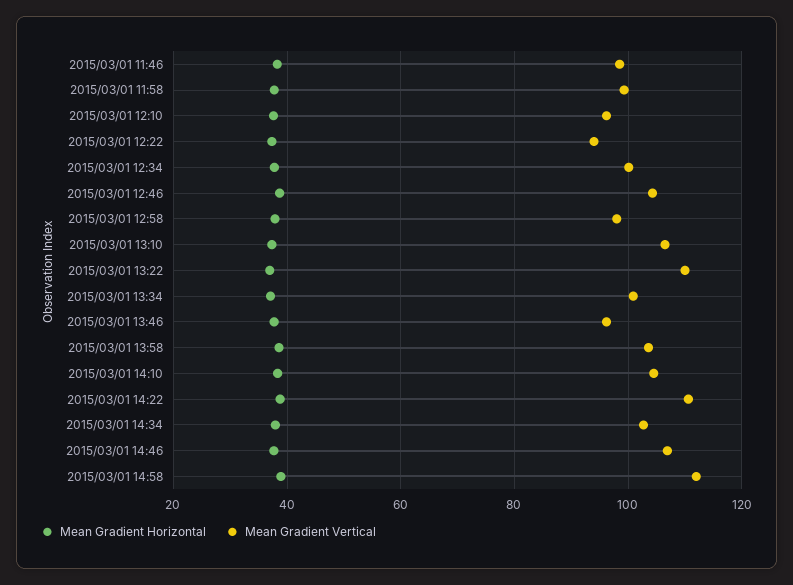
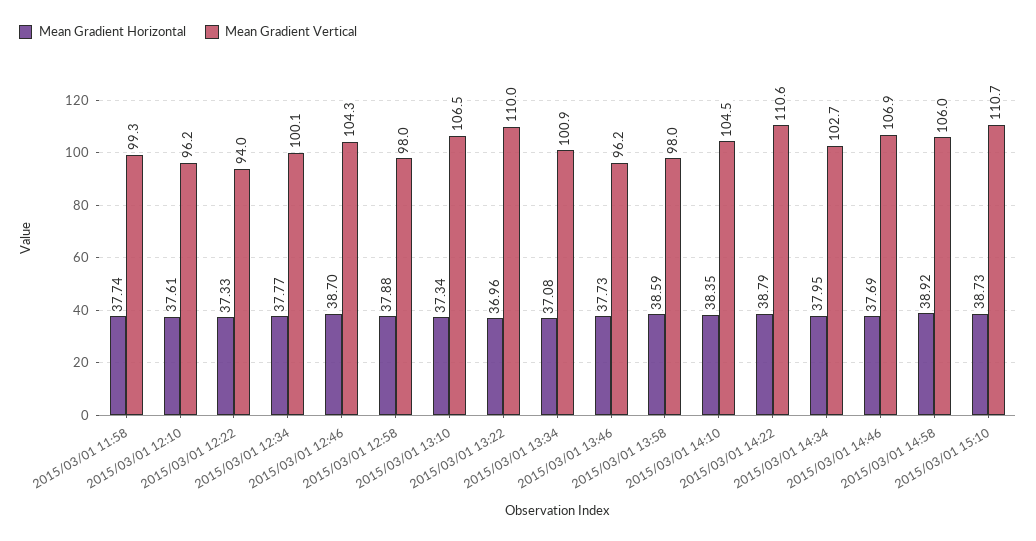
Mean Gradient Horizontal, 2015/03/01 11:46: 38 -> none
Mean Gradient Vertical, 2015/03/01 11:46: 98 -> none
Mean Gradient Vertical, 2015/03/01 13:58: 104 -> 98
Mean Gradient Vertical, 2015/03/01 14:58: 112 -> 106
Mean Gradient Horizontal, 2015/03/01 15:10: none -> 38.73
Mean Gradient Vertical, 2015/03/01 15:10: none -> 110.7

